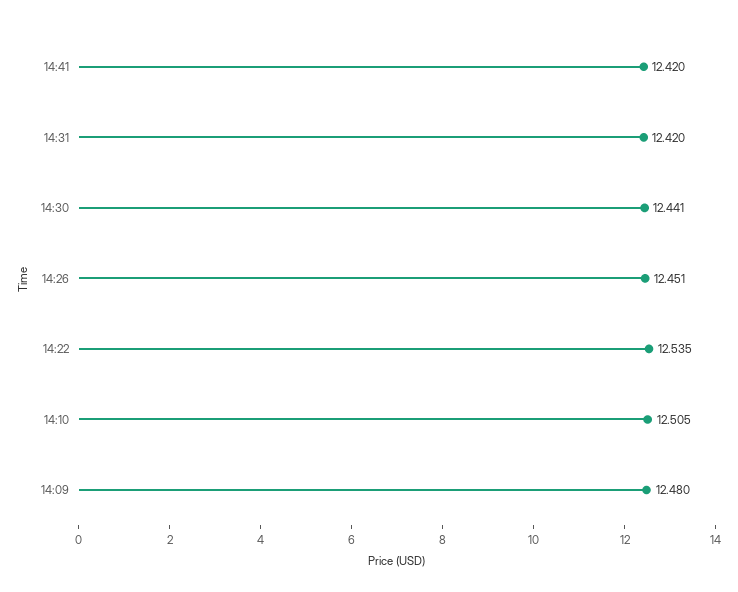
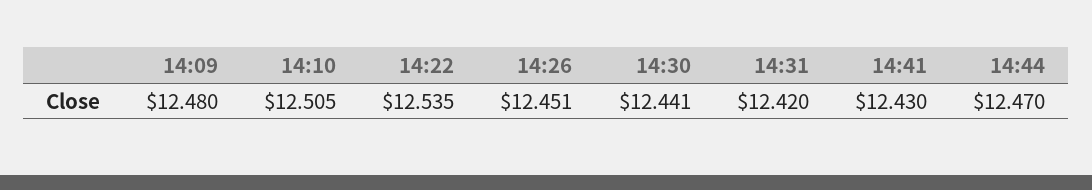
14:41: 12.42 -> 12.43
14:44: none -> 12.47

